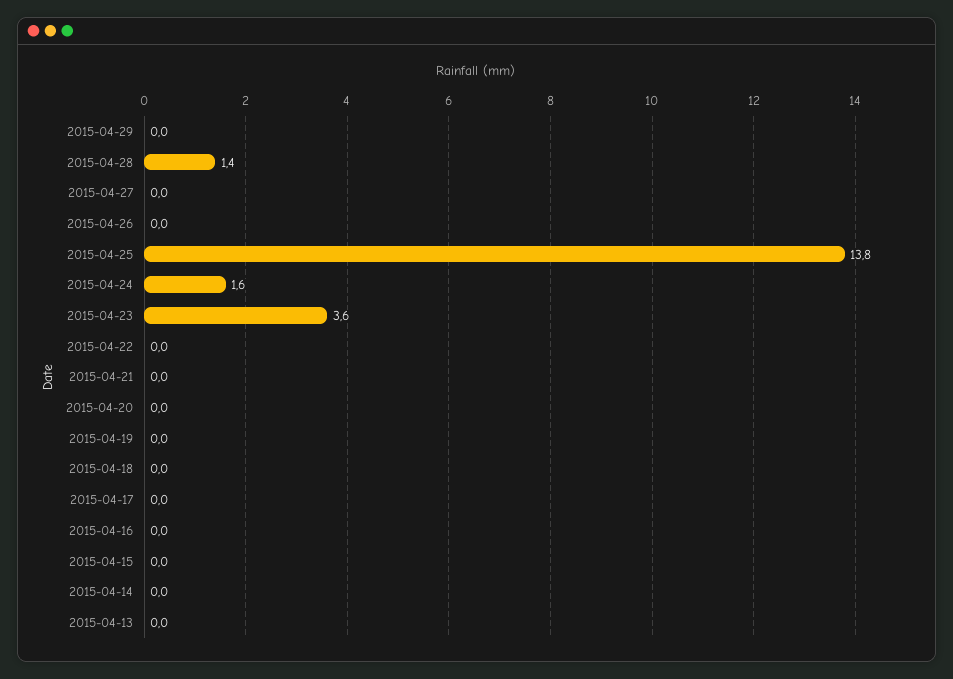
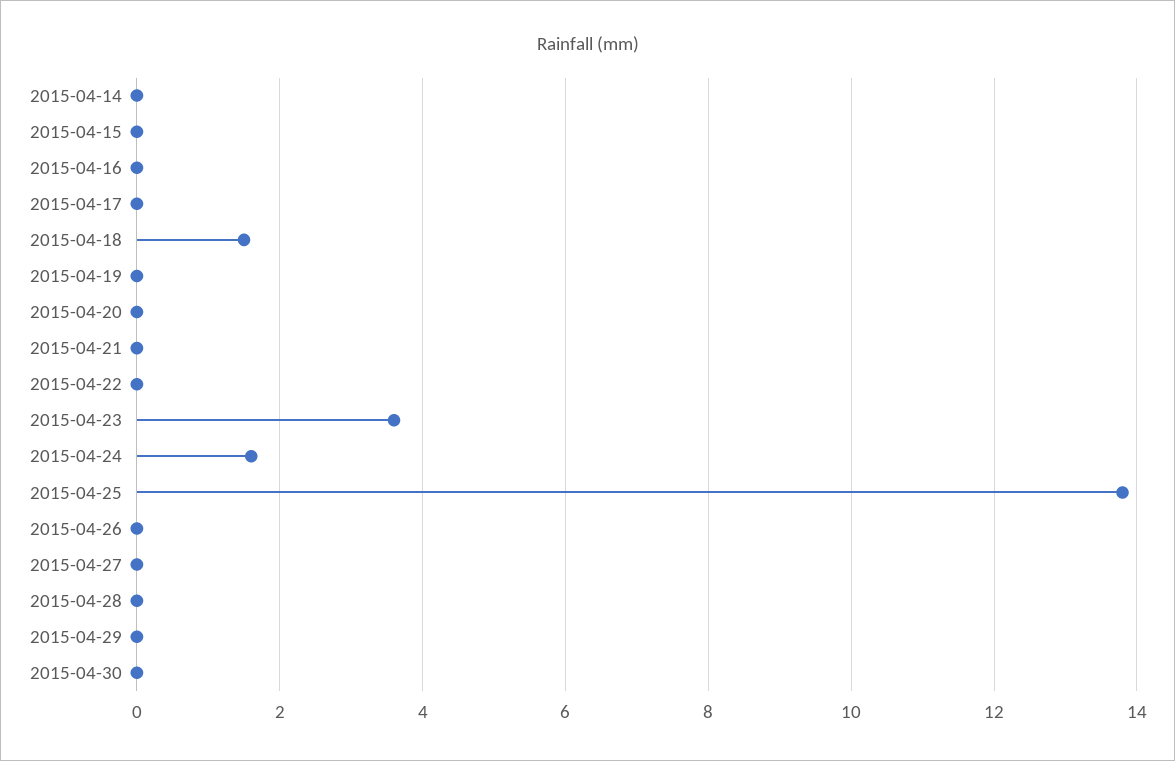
2015-04-28: 1.4 -> 0
2015-04-18: 0 -> 1.5
2015-04-13: 0 -> none
2015-04-30: none -> 0

